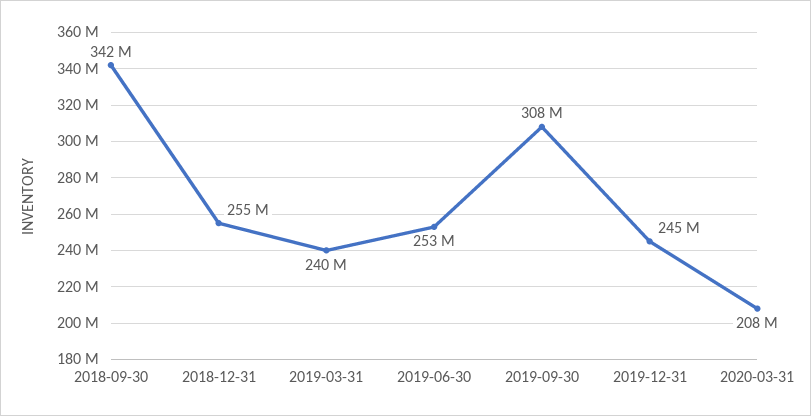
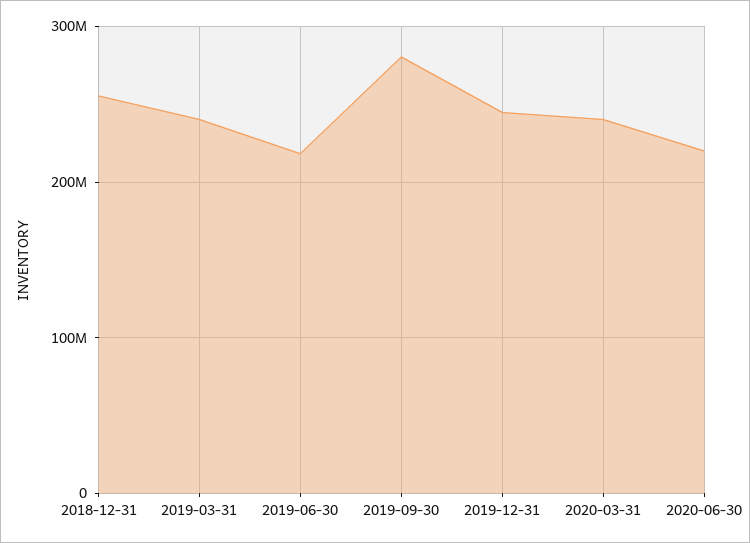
2018-09-30: 342000000 -> none
2019-06-30: 253000000 -> 220000000
2019-09-30: 308000000 -> 280000000
2020-03-31: 208000000 -> 240000000
2020-06-30: none -> 220000000

